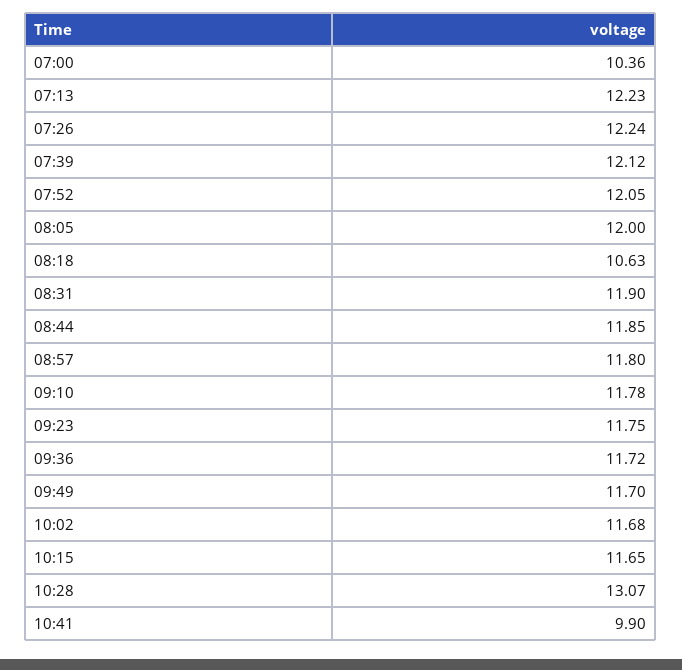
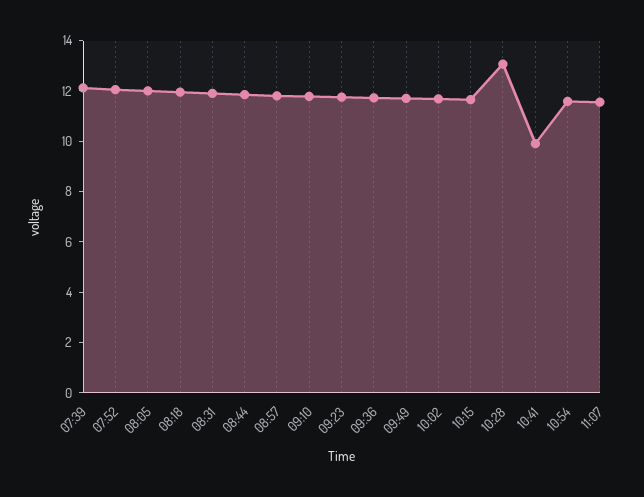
07:00: 10.36 -> none
07:13: 12.23 -> none
07:26: 12.24 -> none
08:18: 10.63 -> 12
10:54: none -> 11.5
11:07: none -> 11.5

